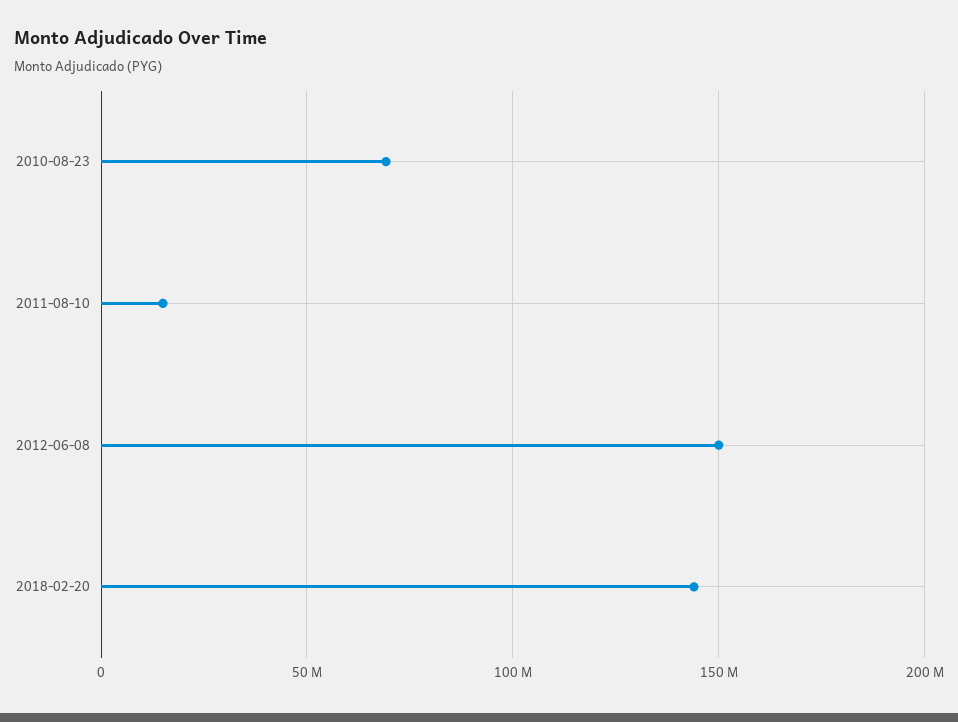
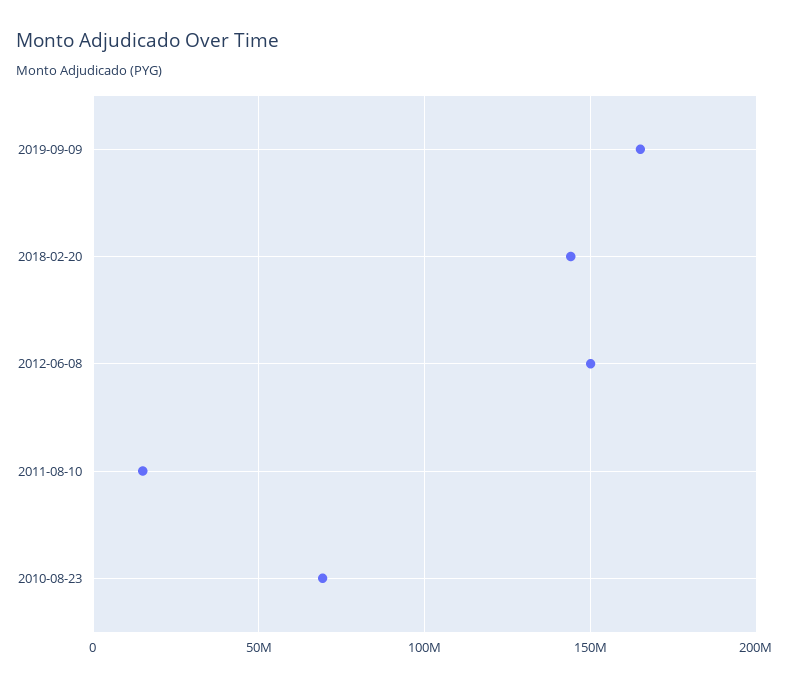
2019-09-09: none -> 165000000

